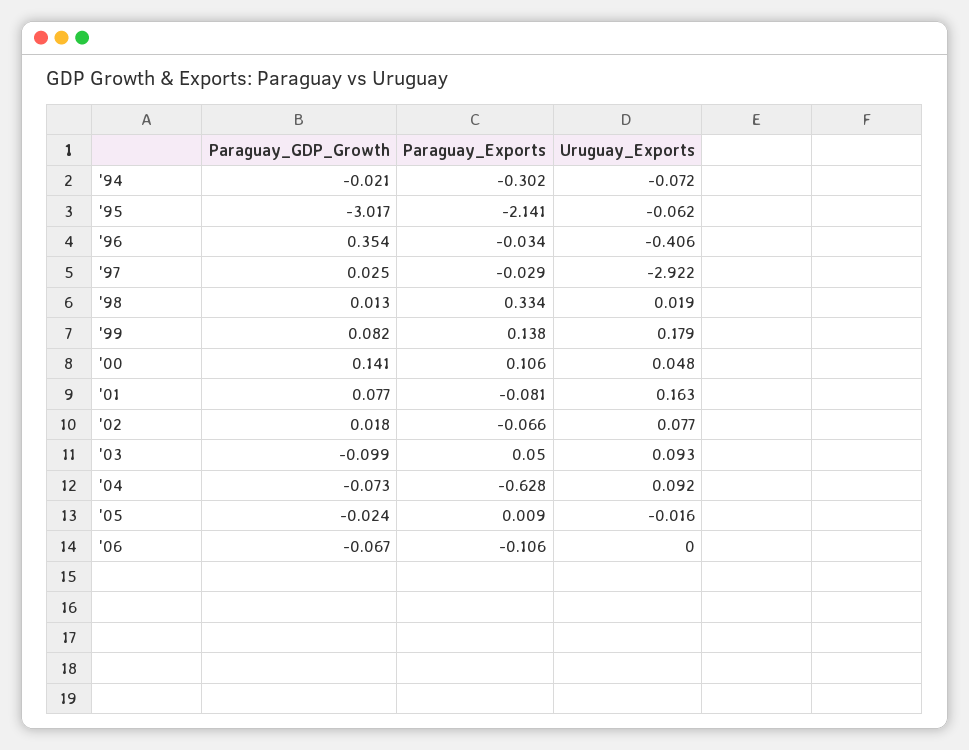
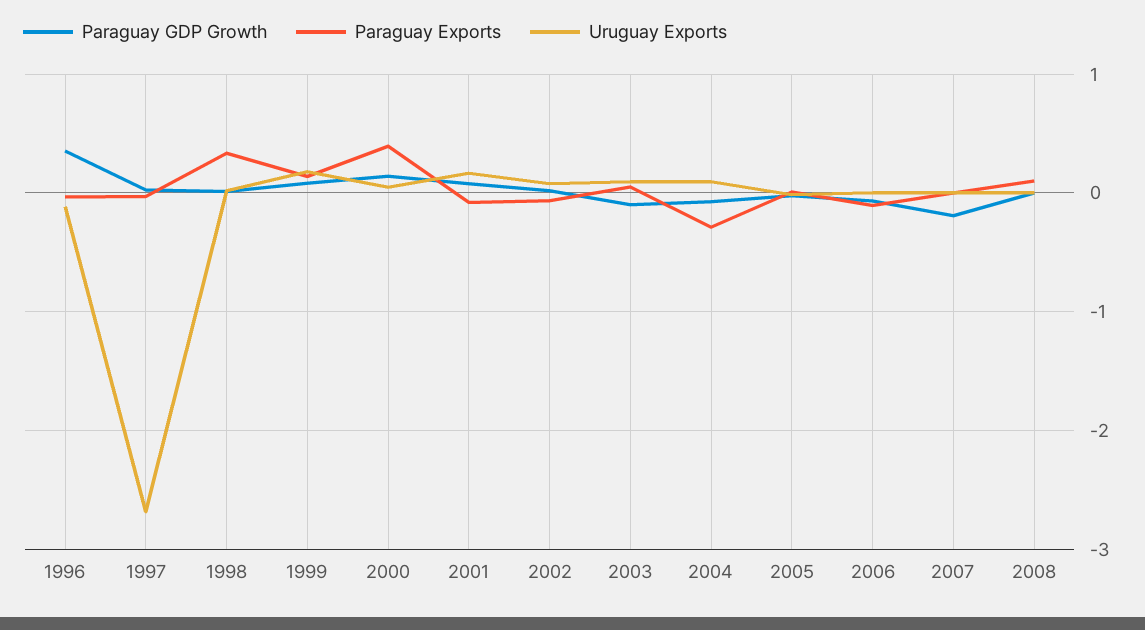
Paraguay_GDP_Growth, '94: -0.021 -> none
Paraguay_Exports, '94: -0.302 -> none
Uruguay_Exports, '94: -0.072 -> none
Paraguay_GDP_Growth, '95: -3.017 -> none
Paraguay_Exports, '95: -2.141 -> none
Uruguay_Exports, '95: -0.062 -> none
Uruguay_Exports, '96: -0.406 -> -0.1
Uruguay_Exports, '97: -2.922 -> -2.7
Paraguay_Exports, '00: 0.106 -> 0.4
Paraguay_Exports, '04: -0.628 -> -0.3
Paraguay_GDP_Growth, 2007: none -> -0.2
Paraguay_Exports, 2007: none -> 0
Uruguay_Exports, 2007: none -> 0
Paraguay_GDP_Growth, 2008: none -> 0
Paraguay_Exports, 2008: none -> 0.1
Uruguay_Exports, 2008: none -> 0

